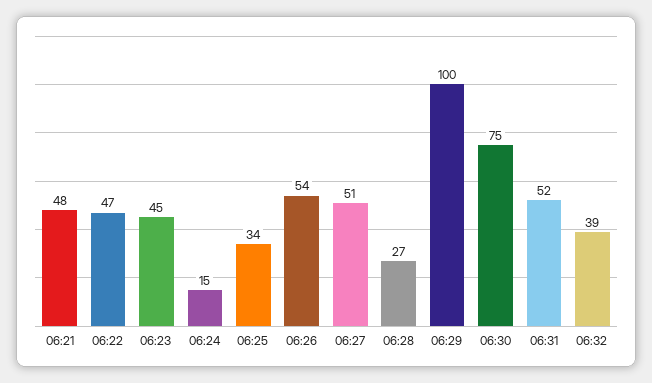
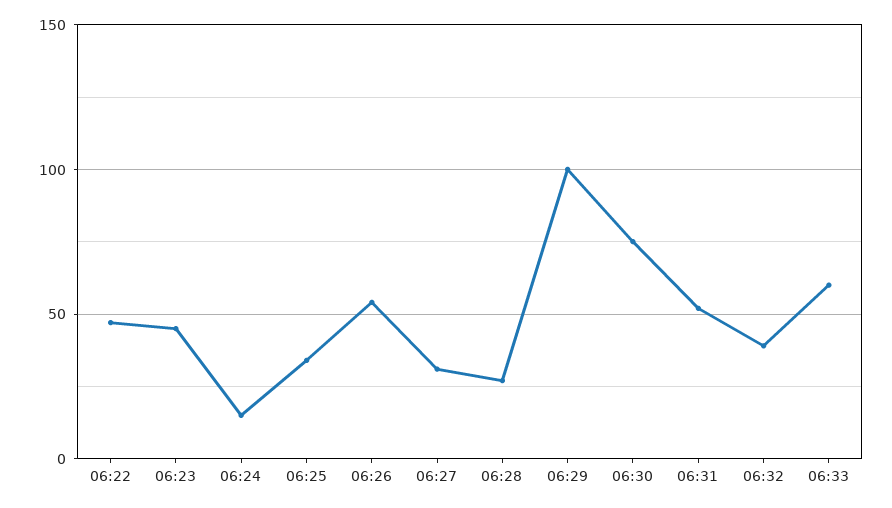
06:21: 48 -> none
06:27: 51 -> 30
06:33: none -> 60

